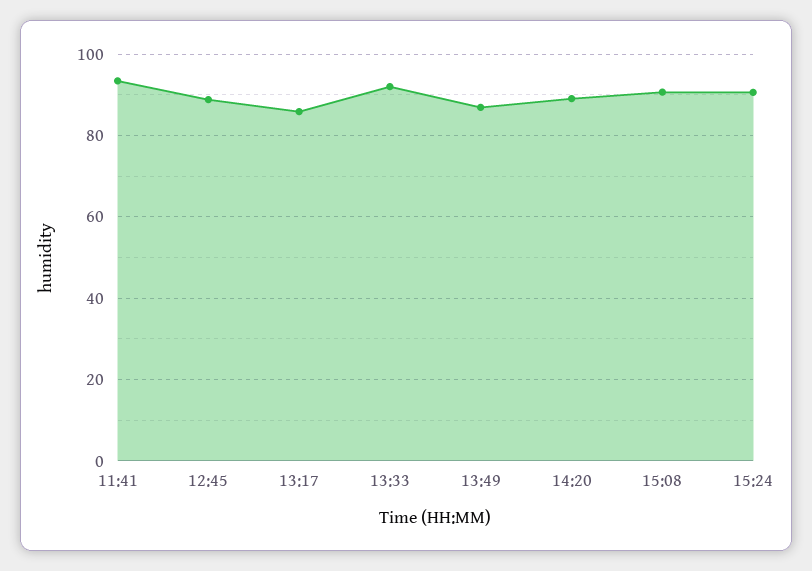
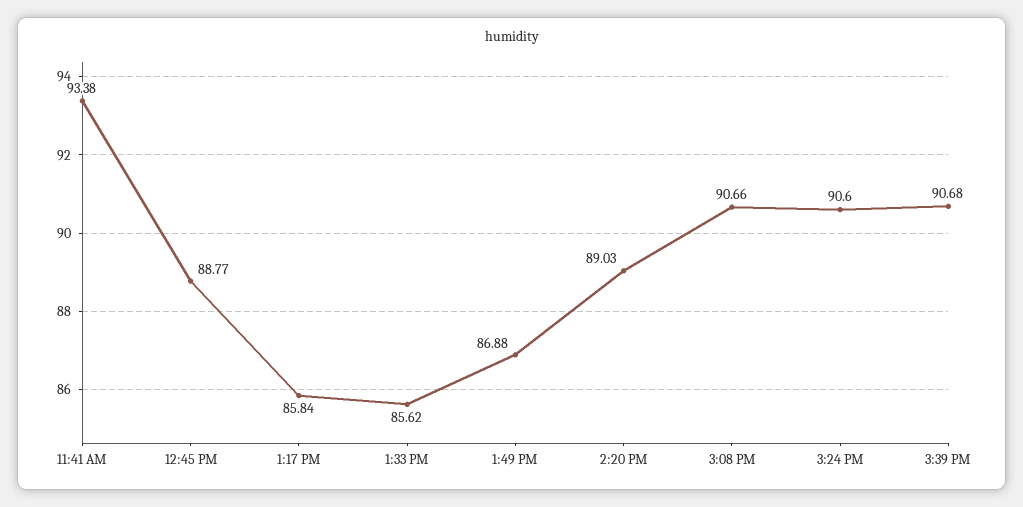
13:33: 92 -> 85.62
3:39 PM: none -> 90.68

